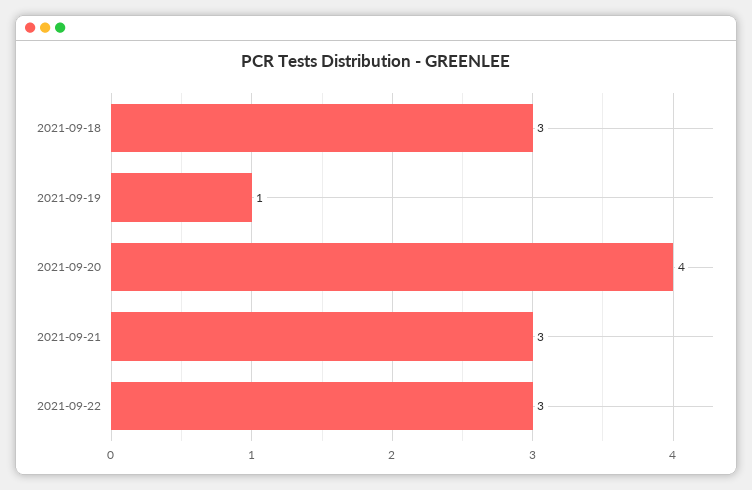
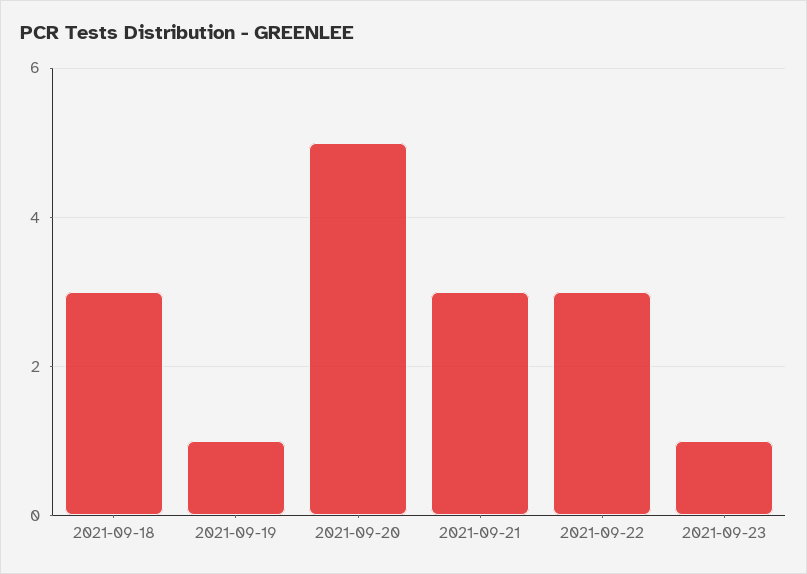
2021-09-20: 4 -> 5
2021-09-23: none -> 1

